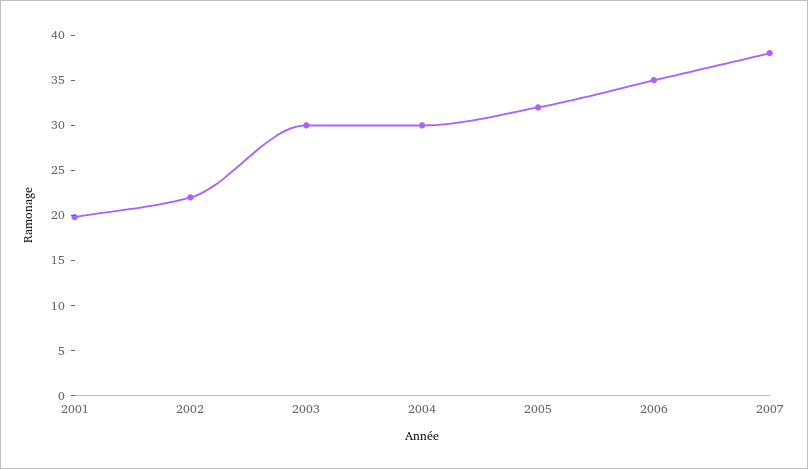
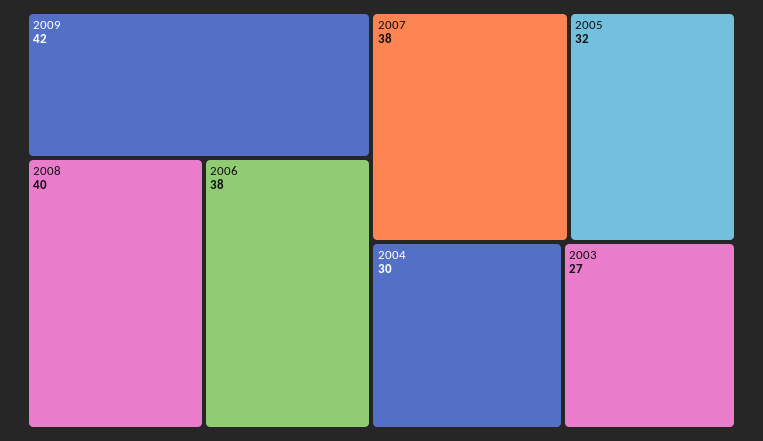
2001: 20 -> none
2002: 22 -> none
2003: 30 -> 27
2006: 35 -> 38
2009: none -> 42
2008: none -> 40

